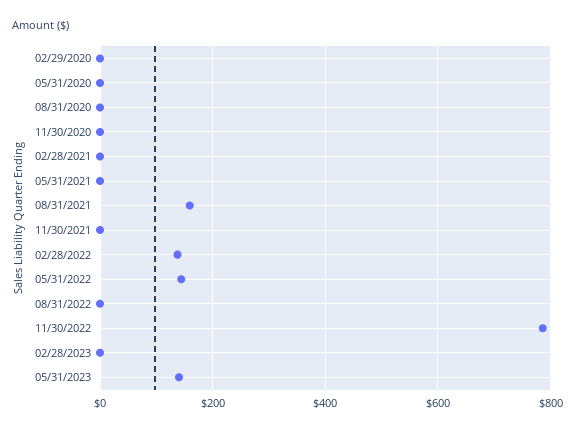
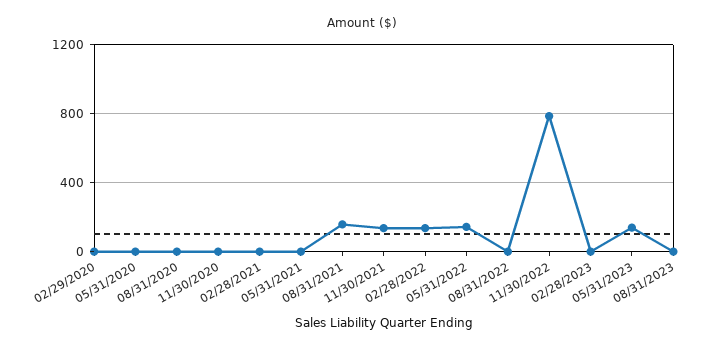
11/30/2021: 0 -> 150
08/31/2023: none -> 0

